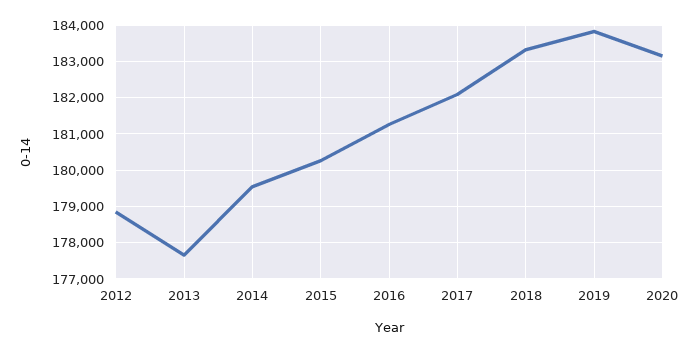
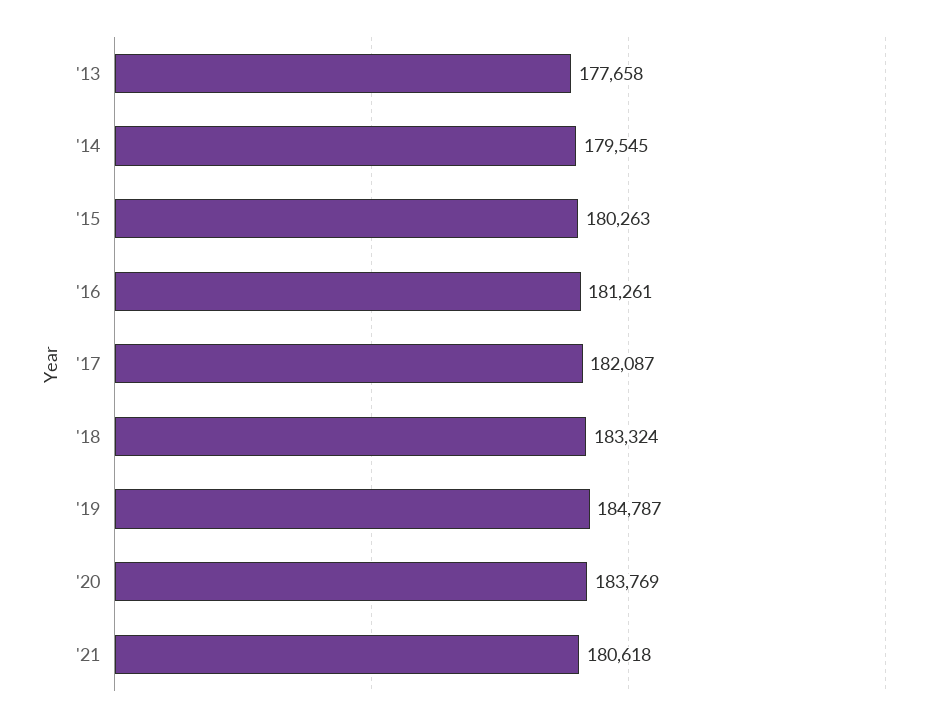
2012: 178800 -> none
2019: 183800 -> 184787
2020: 183200 -> 183769
'21: none -> 180618

